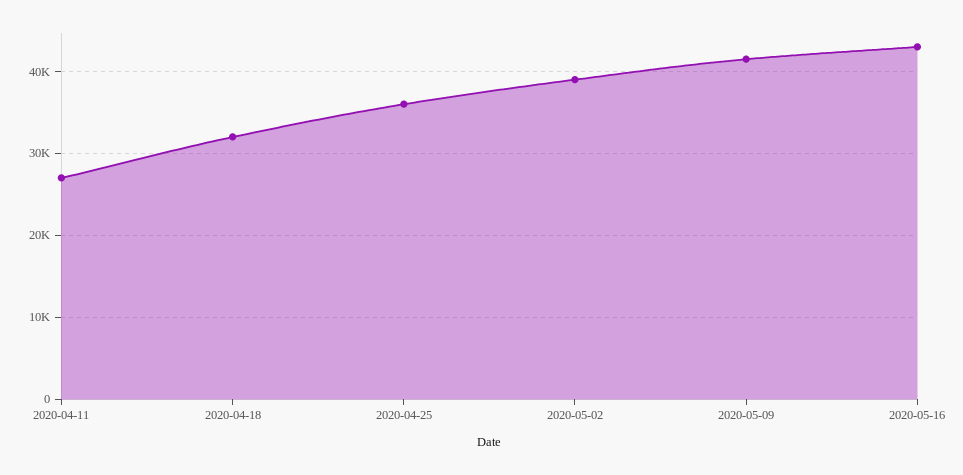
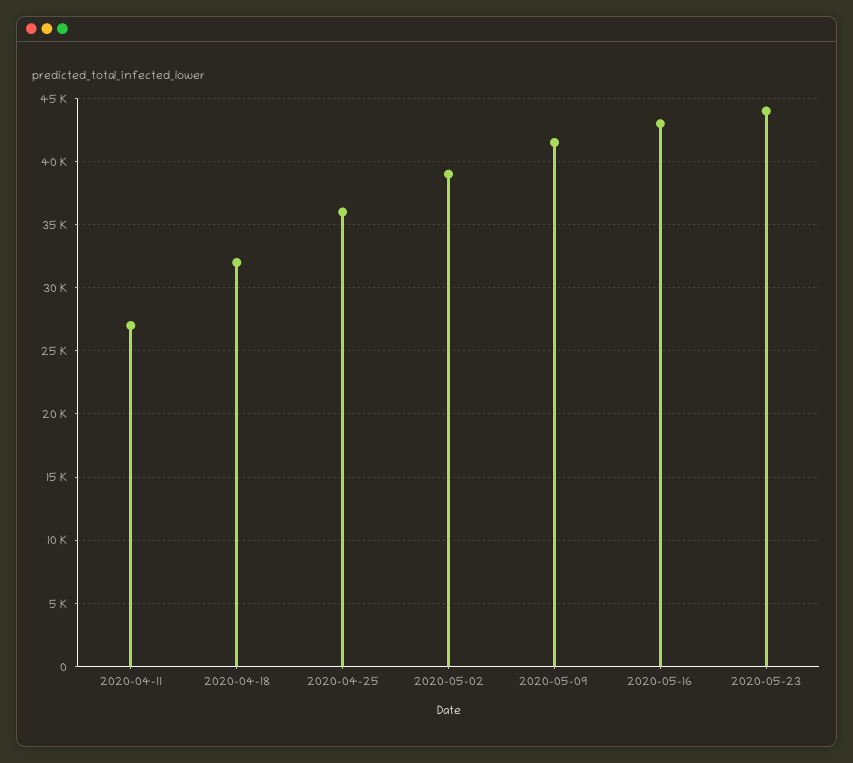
2020-05-23: none -> 44000

